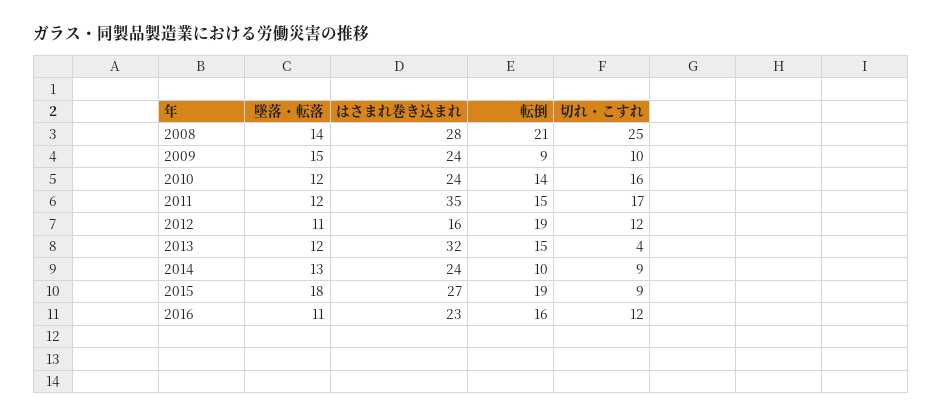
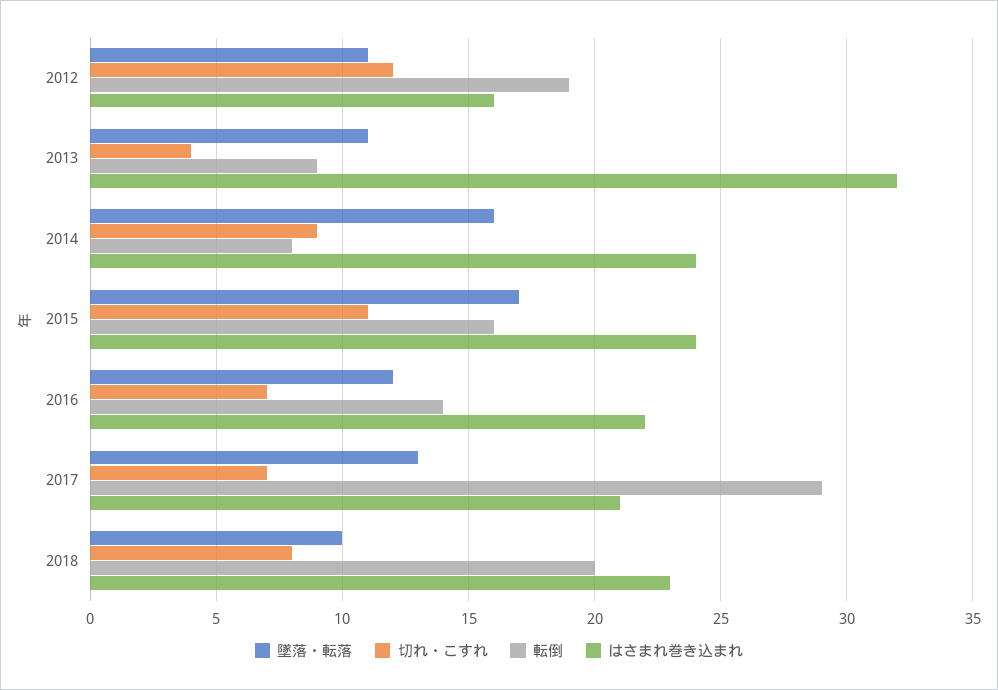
墜落・転落, 2008: 14 -> none
はさまれ巻き込まれ, 2008: 28 -> none
転倒, 2008: 21 -> none
切れ・こすれ, 2008: 25 -> none
墜落・転落, 2009: 15 -> none
はさまれ巻き込まれ, 2009: 24 -> none
転倒, 2009: 9 -> none
切れ・こすれ, 2009: 10 -> none
墜落・転落, 2010: 12 -> none
はさまれ巻き込まれ, 2010: 24 -> none
転倒, 2010: 14 -> none
切れ・こすれ, 2010: 16 -> none
墜落・転落, 2011: 12 -> none
はさまれ巻き込まれ, 2011: 35 -> none
転倒, 2011: 15 -> none
切れ・こすれ, 2011: 17 -> none
墜落・転落, 2013: 12 -> 11
転倒, 2013: 15 -> 9
墜落・転落, 2014: 13 -> 16
転倒, 2014: 10 -> 8
墜落・転落, 2015: 18 -> 17
はさまれ巻き込まれ, 2015: 27 -> 24
転倒, 2015: 19 -> 16
切れ・こすれ, 2015: 9 -> 11
墜落・転落, 2016: 11 -> 12
はさまれ巻き込まれ, 2016: 23 -> 22
転倒, 2016: 16 -> 14
切れ・こすれ, 2016: 12 -> 7
墜落・転落, 2017: none -> 13
切れ・こすれ, 2017: none -> 7
転倒, 2017: none -> 29
はさまれ巻き込まれ, 2017: none -> 21
墜落・転落, 2018: none -> 10
切れ・こすれ, 2018: none -> 8
転倒, 2018: none -> 20
はさまれ巻き込まれ, 2018: none -> 23

